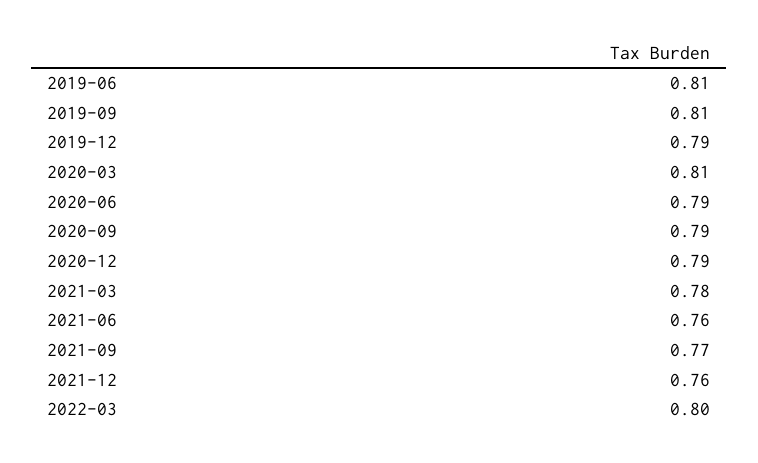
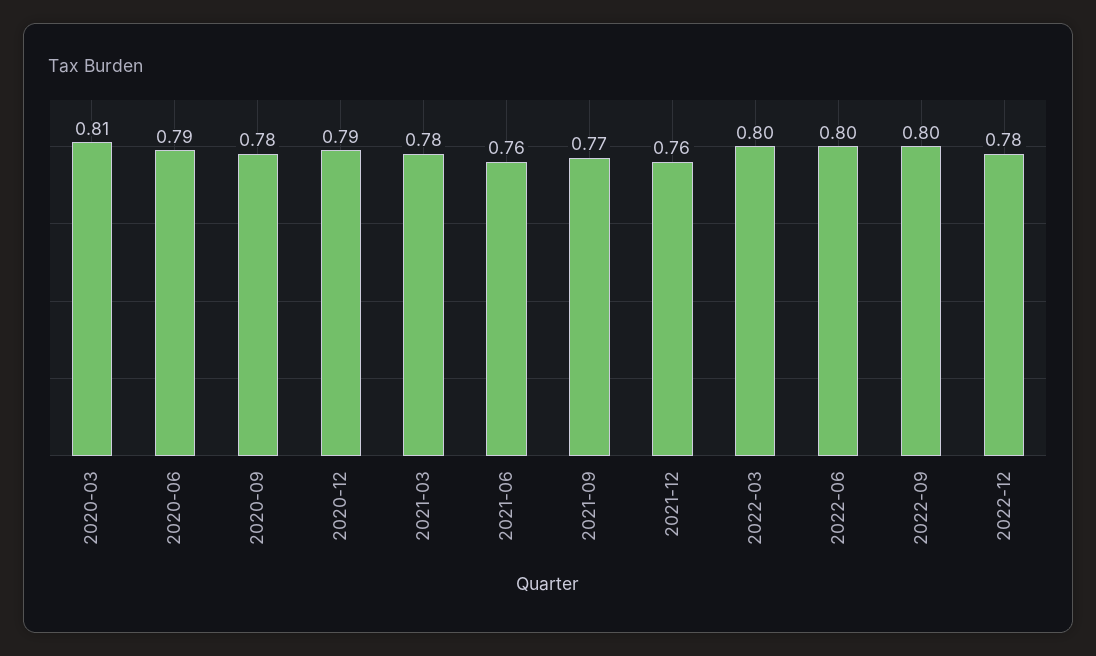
2019-06: 0.81 -> none
2019-09: 0.81 -> none
2019-12: 0.79 -> none
2020-09: 0.79 -> 0.78
2022-06: none -> 0.8
2022-09: none -> 0.8
2022-12: none -> 0.78

